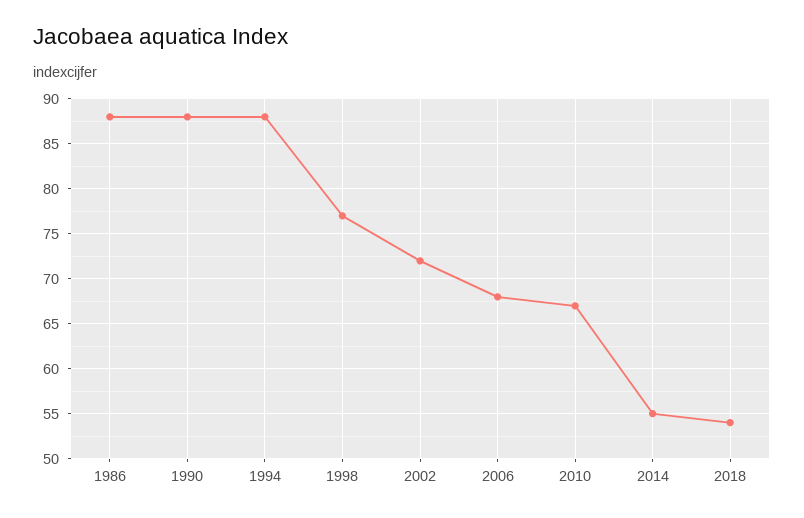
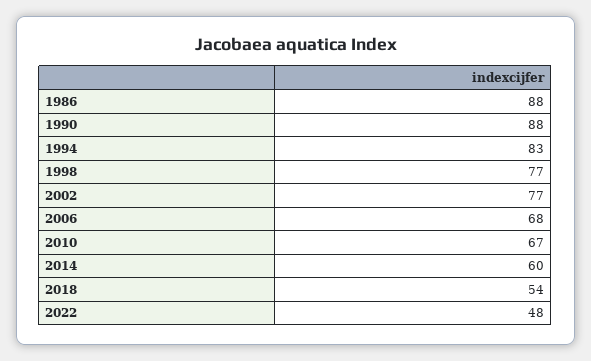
1994: 88 -> 83
2002: 72 -> 77
2014: 55 -> 60
2022: none -> 48

